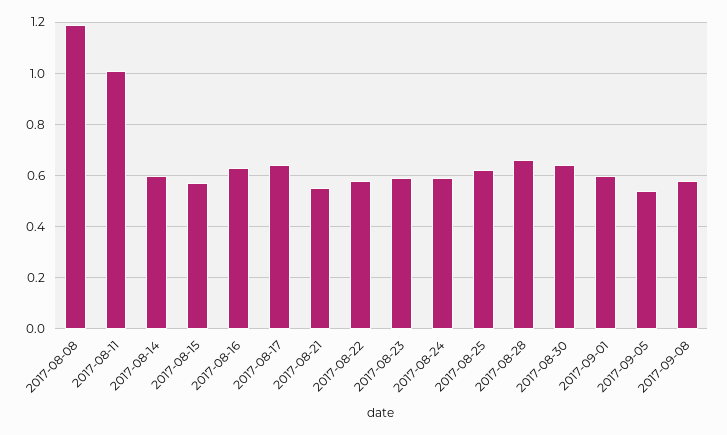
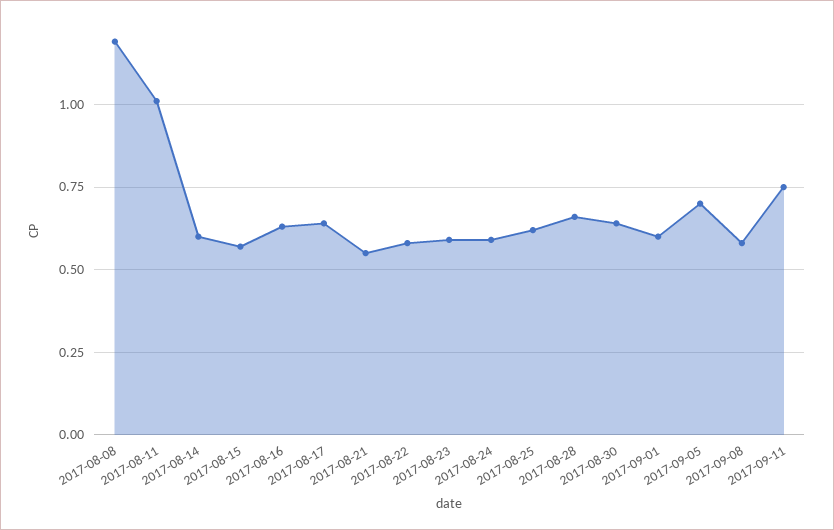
2017-09-05: 0.55 -> 0.7
2017-09-11: none -> 0.75

